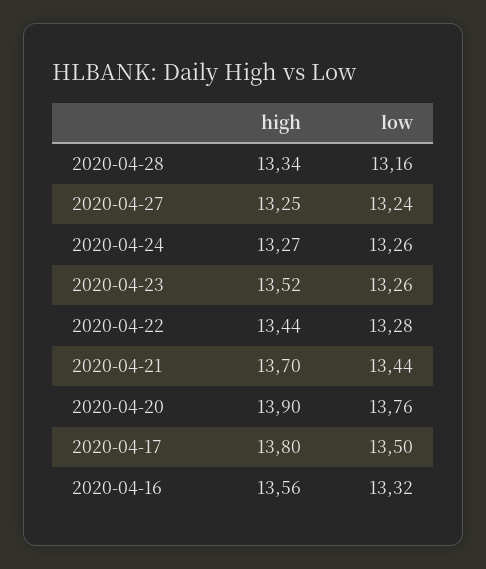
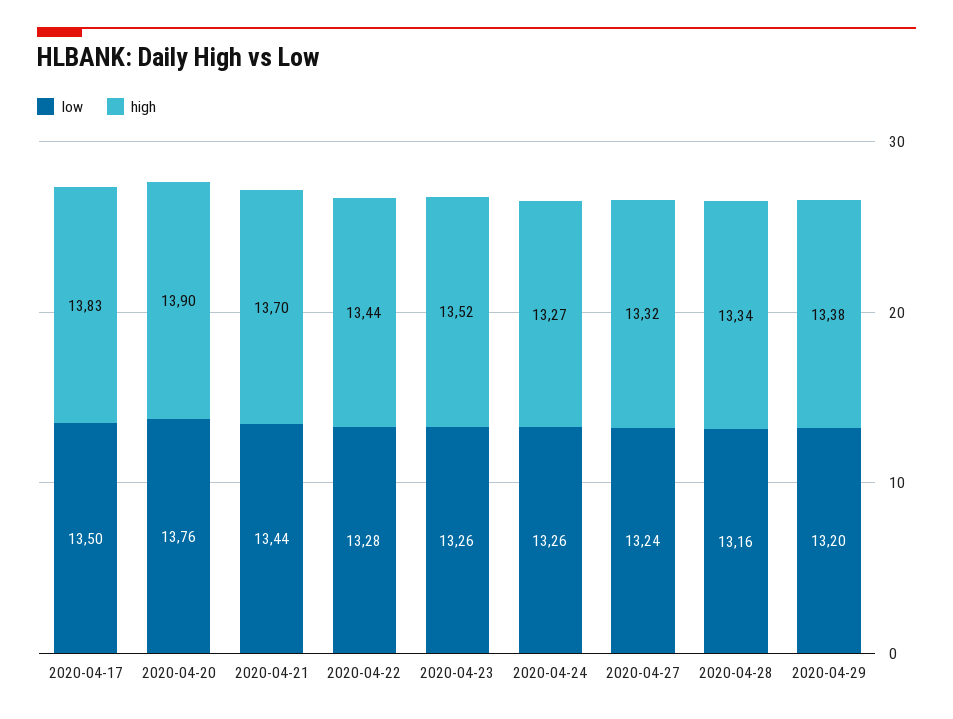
high, 2020-04-27: 13.25 -> 13.32
high, 2020-04-17: 13.8 -> 13.83
high, 2020-04-16: 13.56 -> none
low, 2020-04-16: 13.32 -> none
low, 2020-04-29: none -> 13.2
high, 2020-04-29: none -> 13.38

